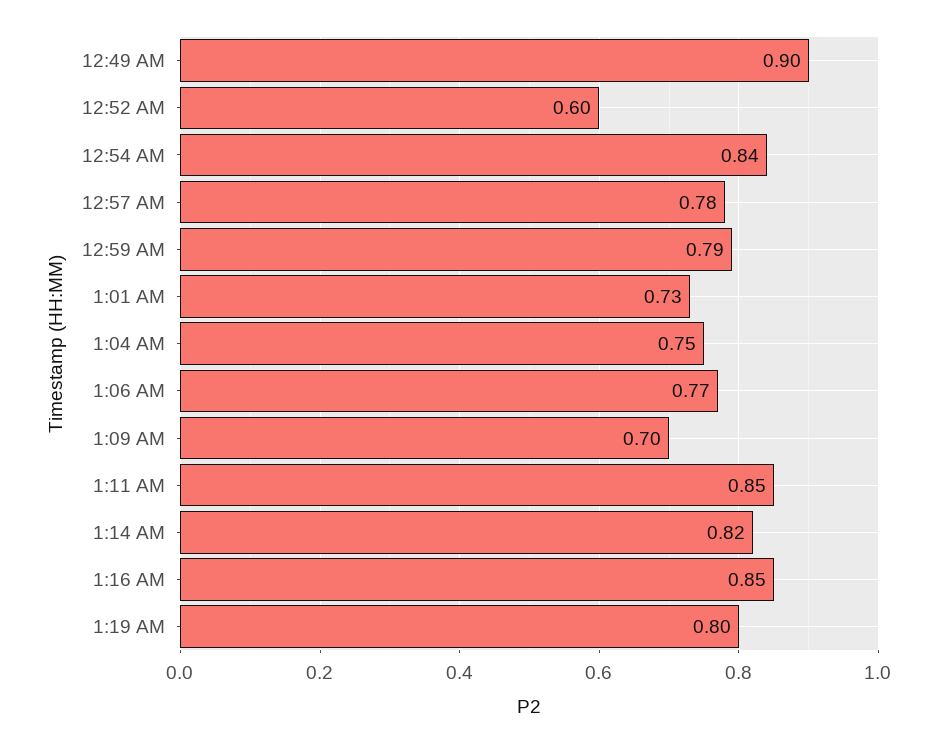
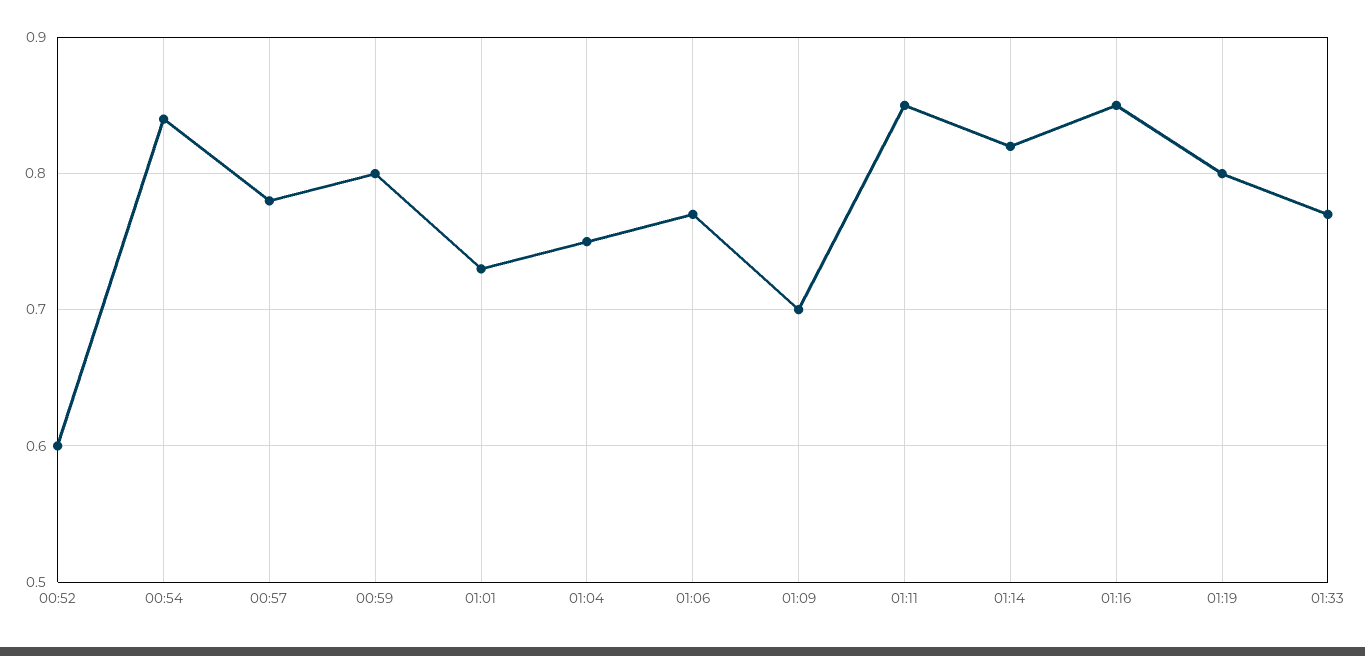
12:49 AM: 0.9 -> none
12:59 AM: 0.79 -> 0.8
01:33: none -> 0.77

